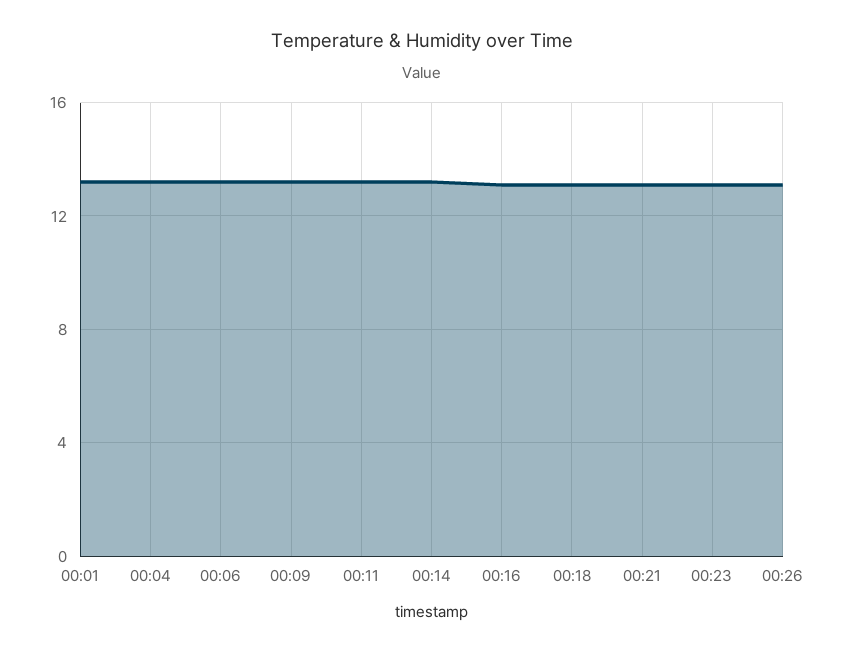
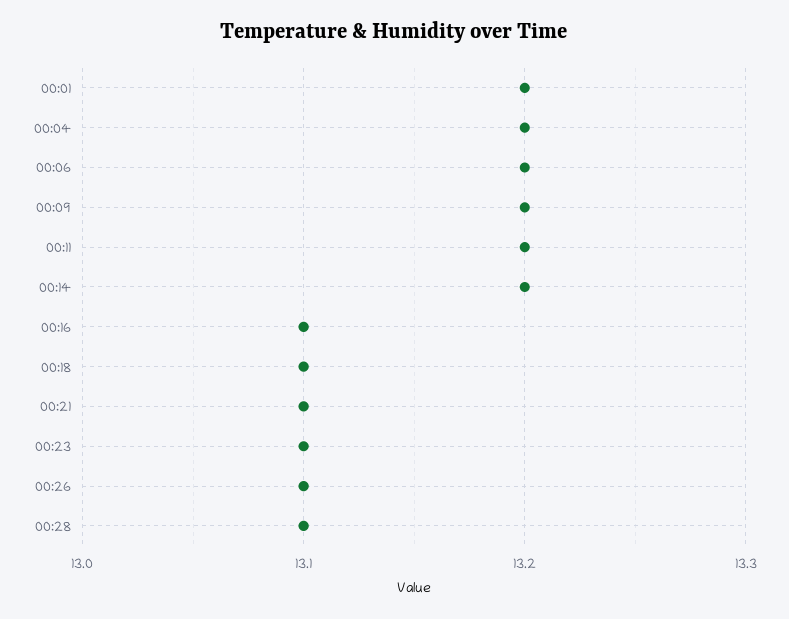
00:28: none -> 13.1

